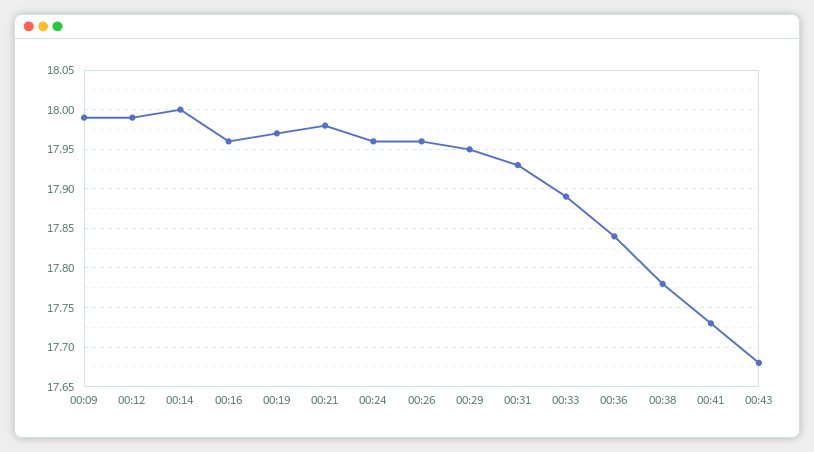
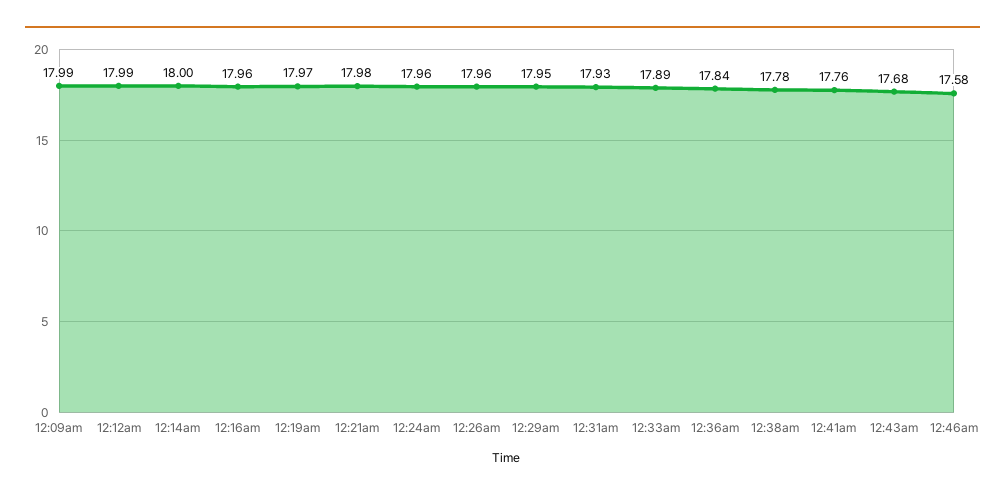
00:41: 17.73 -> 17.76
12:46am: none -> 17.58

